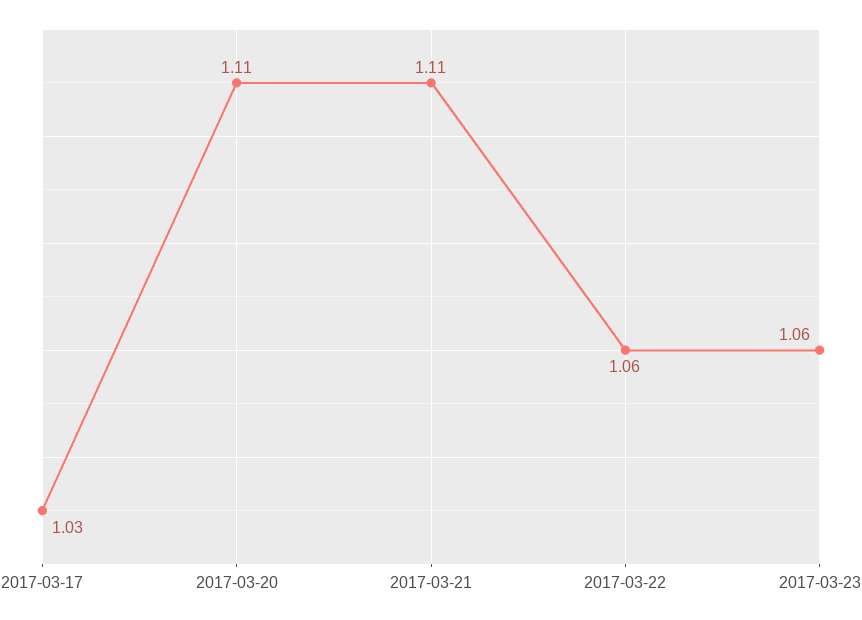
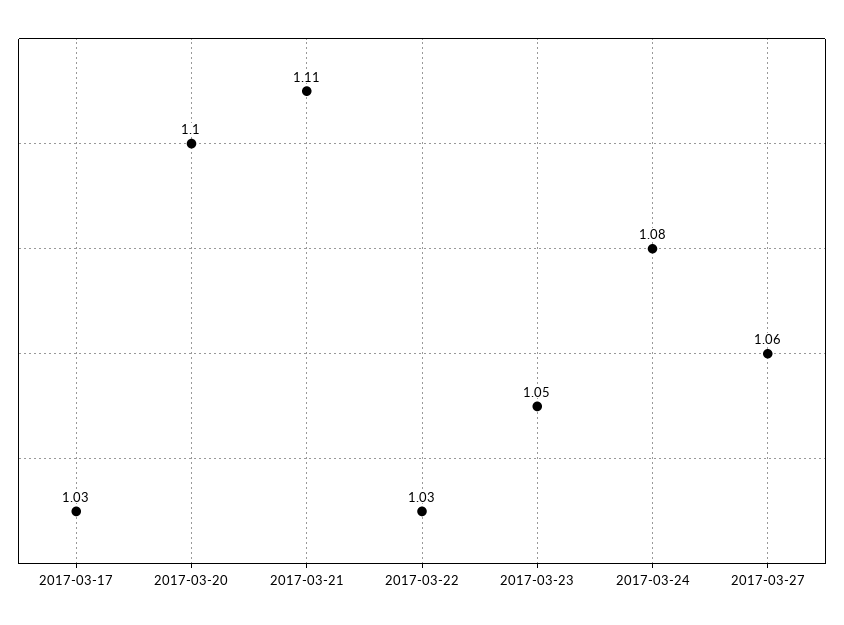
2017-03-20: 1.11 -> 1.1
2017-03-22: 1.06 -> 1.03
2017-03-23: 1.06 -> 1.05
2017-03-24: none -> 1.08
2017-03-27: none -> 1.06

